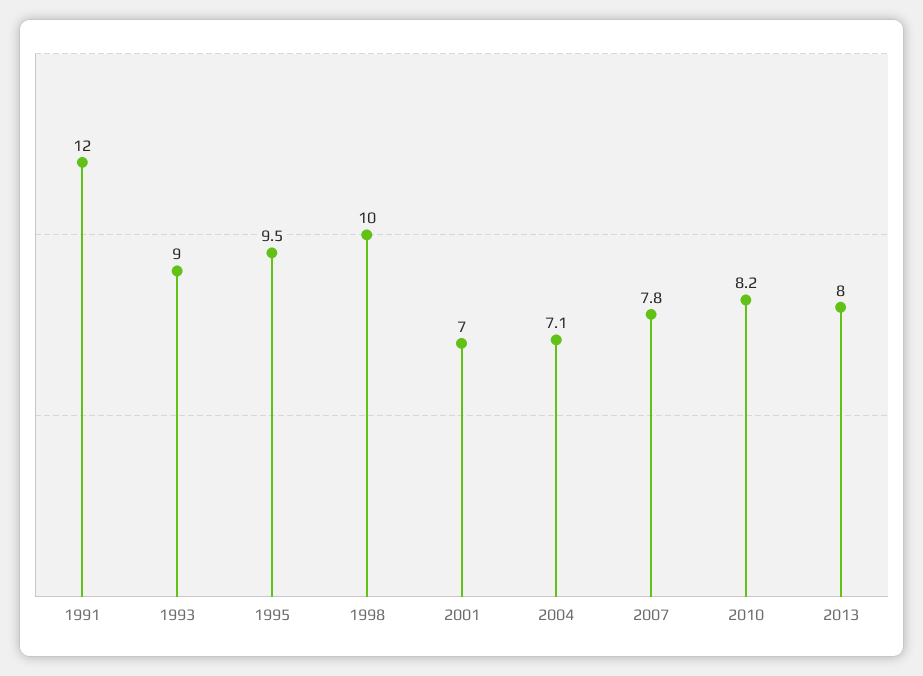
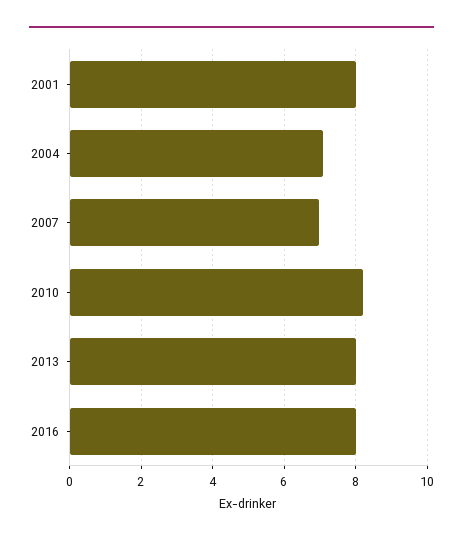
1991: 12 -> none
1993: 9 -> none
1995: 9.5 -> none
1998: 10 -> none
2001: 7 -> 8
2007: 7.8 -> 7
2016: none -> 8

